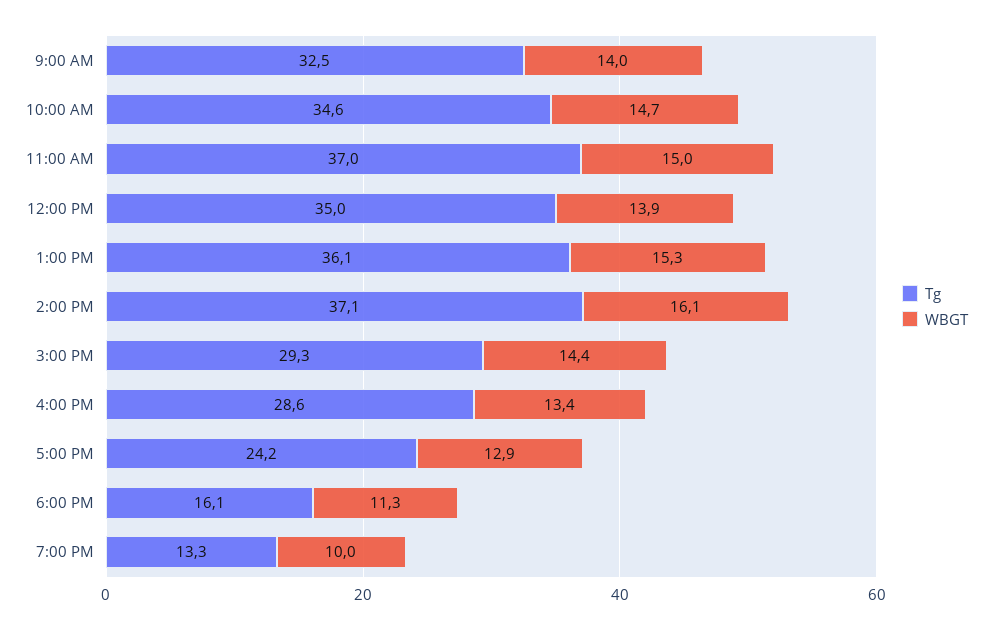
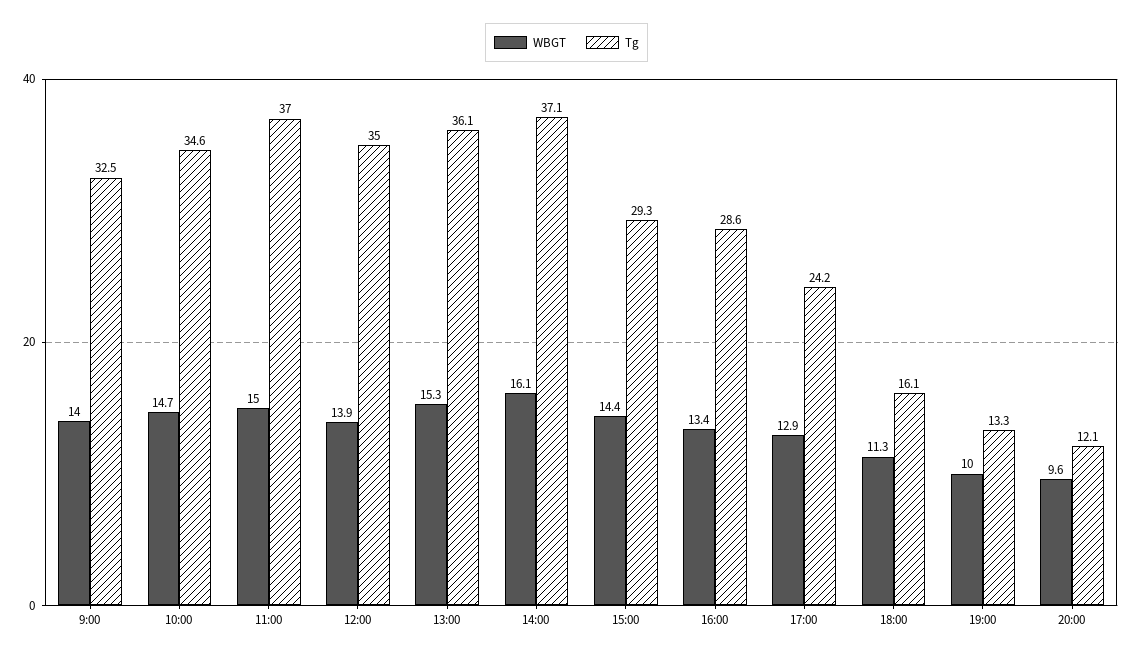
WBGT, 20:00: none -> 9.6
Tg, 20:00: none -> 12.1

